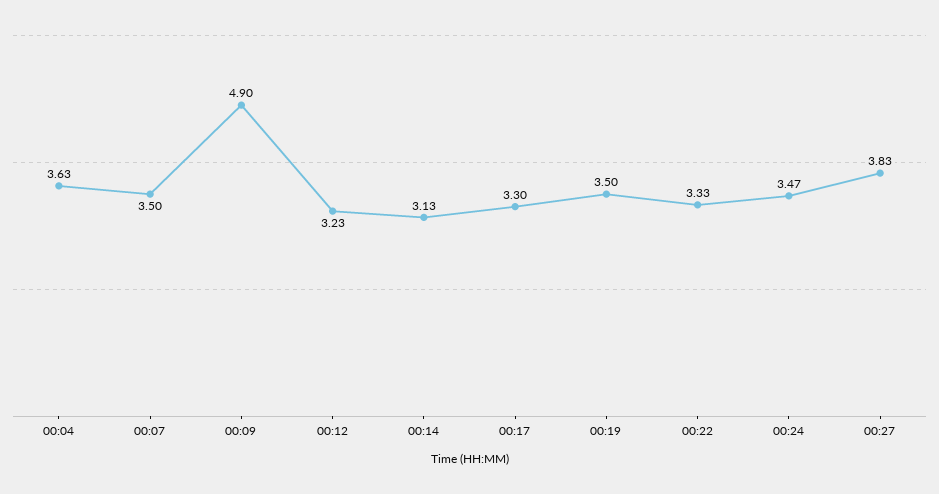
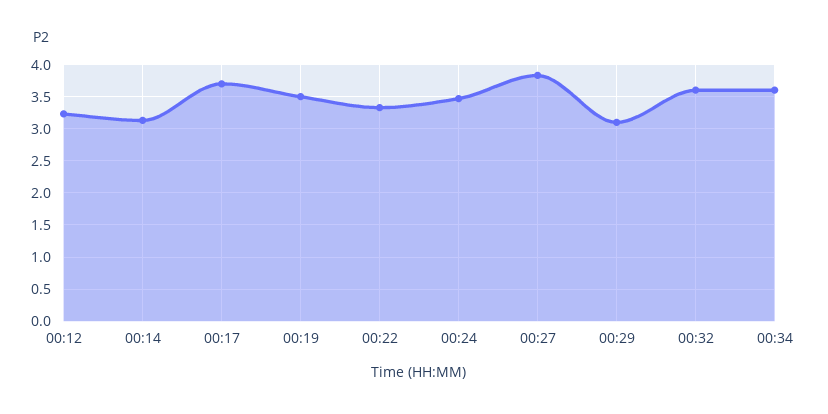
00:04: 3.63 -> none
00:07: 3.5 -> none
00:09: 4.9 -> none
00:17: 3.3 -> 3.7
00:29: none -> 3.1
00:32: none -> 3.6
00:34: none -> 3.6

